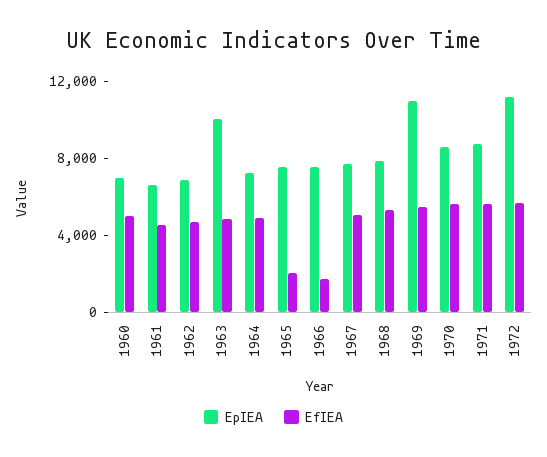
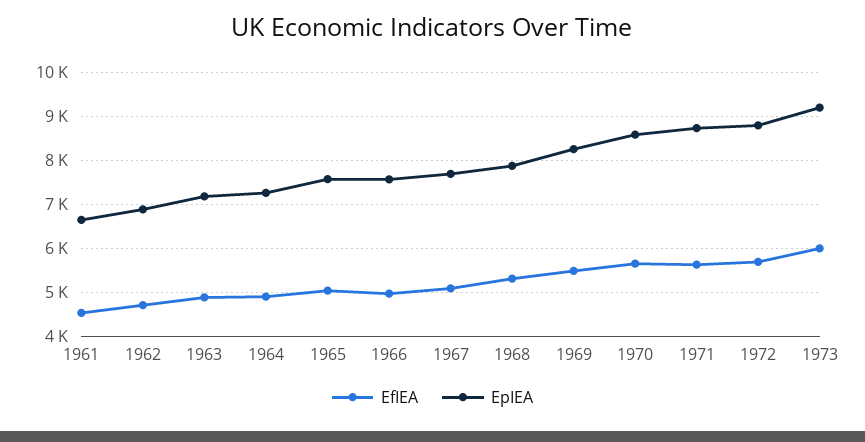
EpIEA, 1960: 7000 -> none
EfIEA, 1960: 5000 -> none
EpIEA, 1963: 10000 -> 7200
EfIEA, 1965: 2000 -> 5000
EfIEA, 1966: 2000 -> 5000
EpIEA, 1969: 11000 -> 8200
EpIEA, 1972: 11000 -> 8800
EfIEA, 1973: none -> 6000
EpIEA, 1973: none -> 9200

